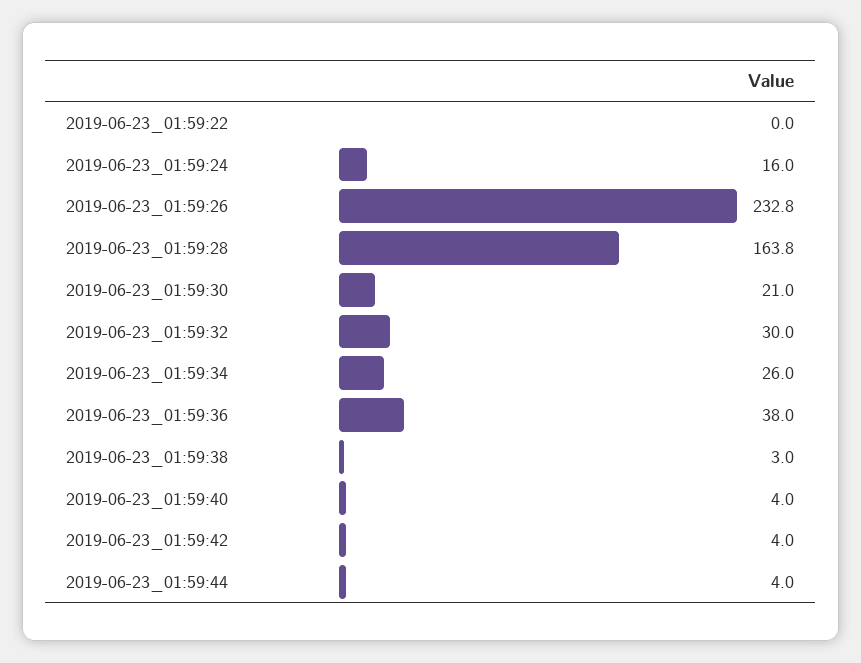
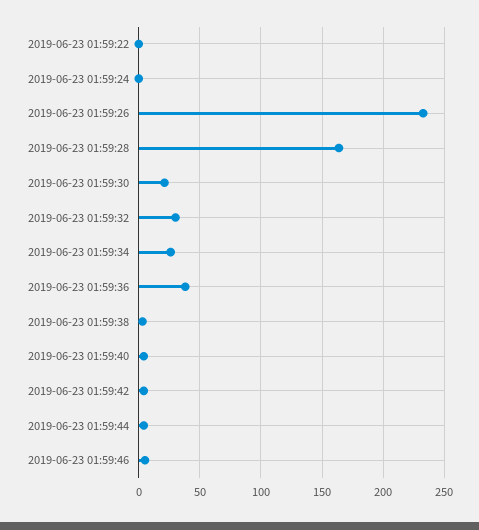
2019-06-23_01:59:24: 16 -> 0
2019-06-23 01:59:46: none -> 5

